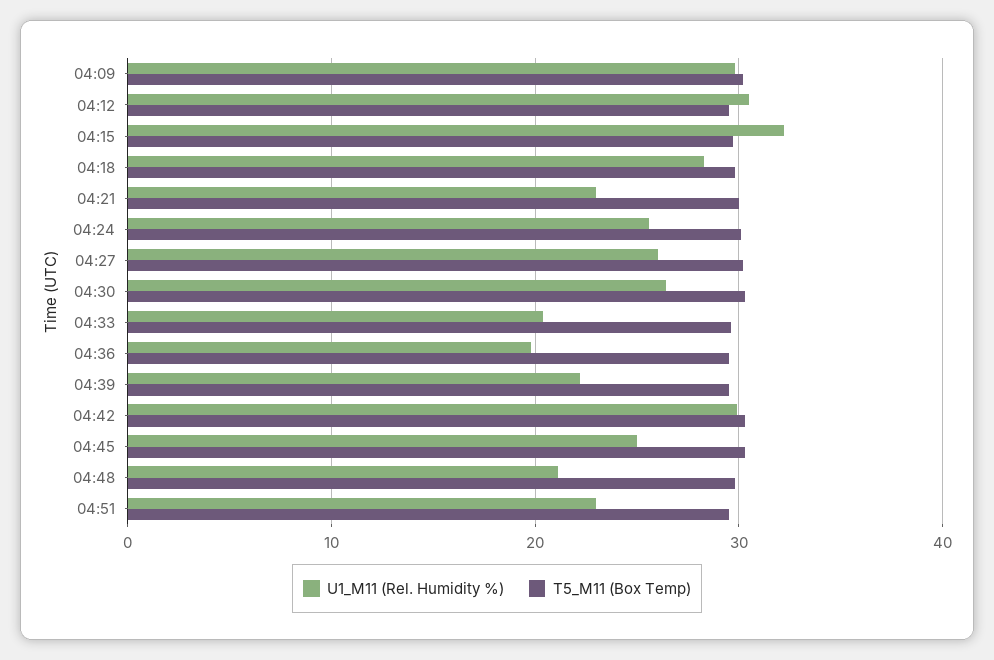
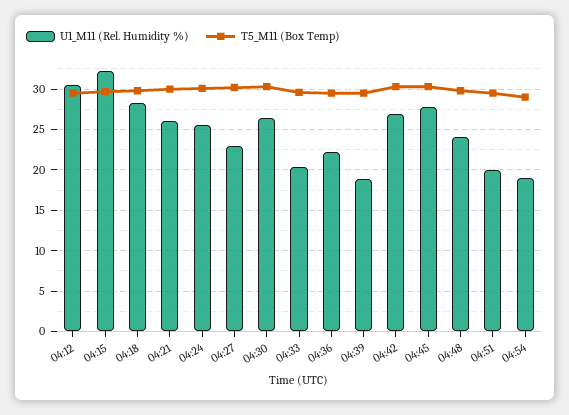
U1_M11 (Rel. Humidity %), 04:09: 30 -> none
T5_M11 (Box Temp), 04:09: 30 -> none
U1_M11 (Rel. Humidity %), 04:21: 23 -> 26
U1_M11 (Rel. Humidity %), 04:27: 26 -> 23
U1_M11 (Rel. Humidity %), 04:36: 20 -> 22
U1_M11 (Rel. Humidity %), 04:39: 22 -> 19
U1_M11 (Rel. Humidity %), 04:42: 30 -> 27
U1_M11 (Rel. Humidity %), 04:45: 25 -> 28
U1_M11 (Rel. Humidity %), 04:48: 21 -> 24
U1_M11 (Rel. Humidity %), 04:51: 23 -> 20
U1_M11 (Rel. Humidity %), 04:54: none -> 19
T5_M11 (Box Temp), 04:54: none -> 29

